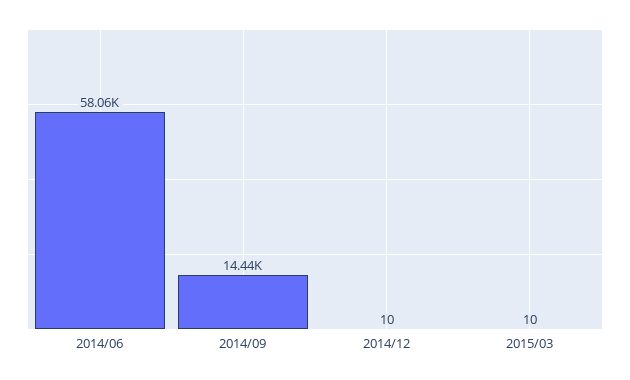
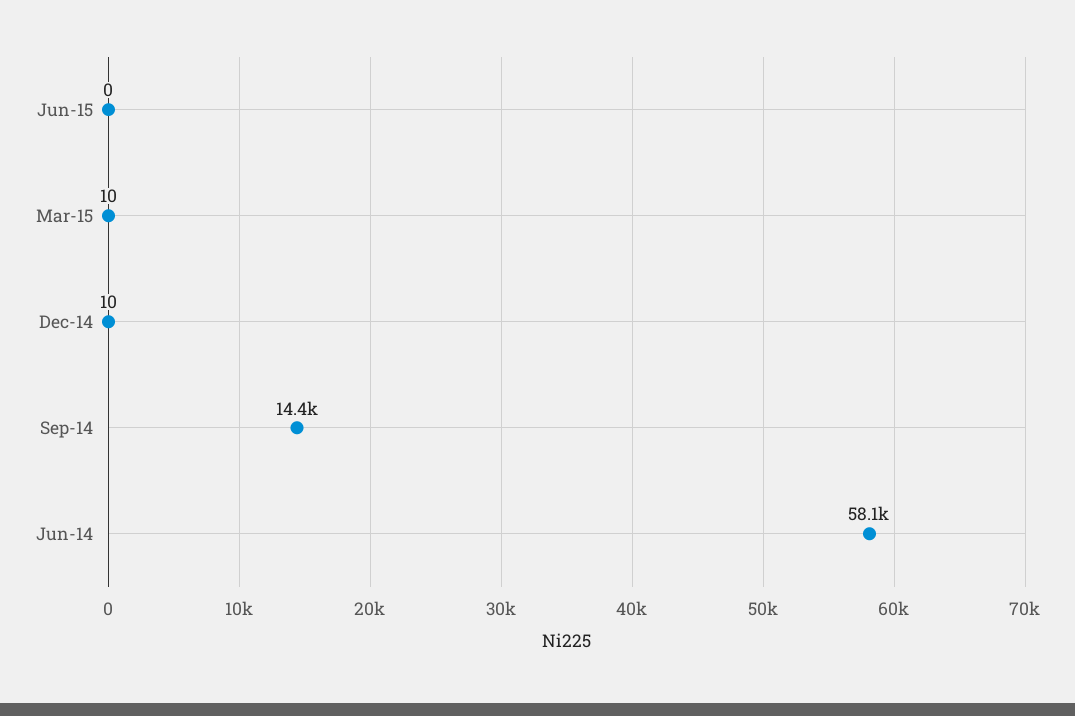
Jun-15: none -> 0

